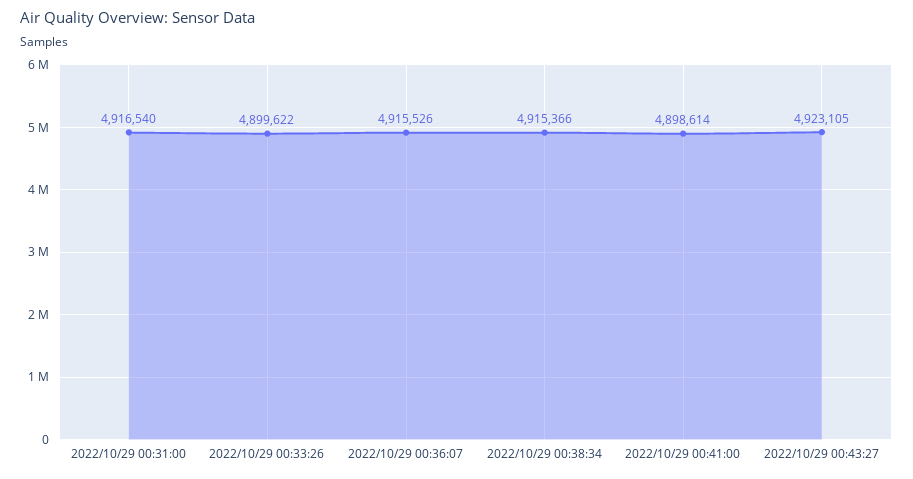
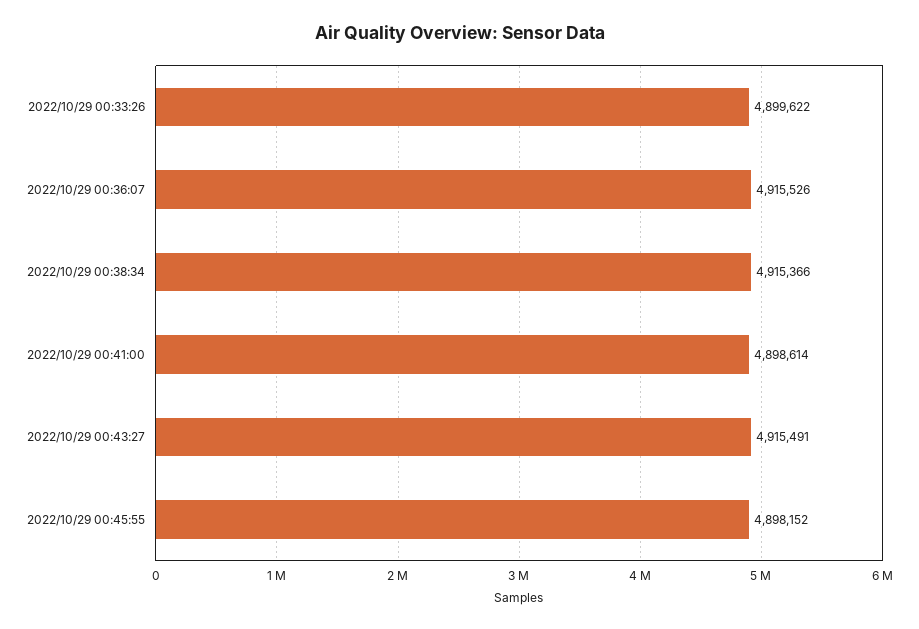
2022/10/29 00:31:00: 4916540 -> none
2022/10/29 00:43:27: 4923105 -> 4915491
2022/10/29 00:45:55: none -> 4898152

